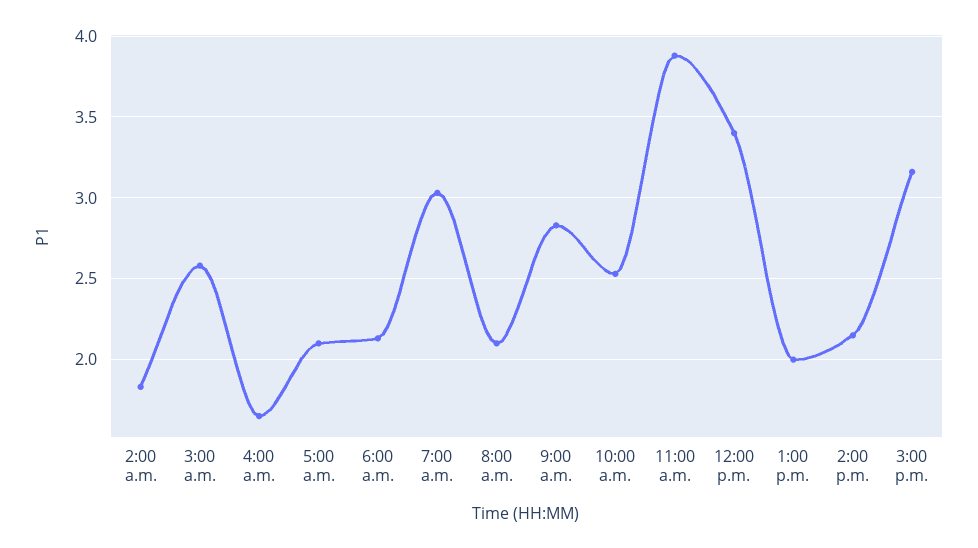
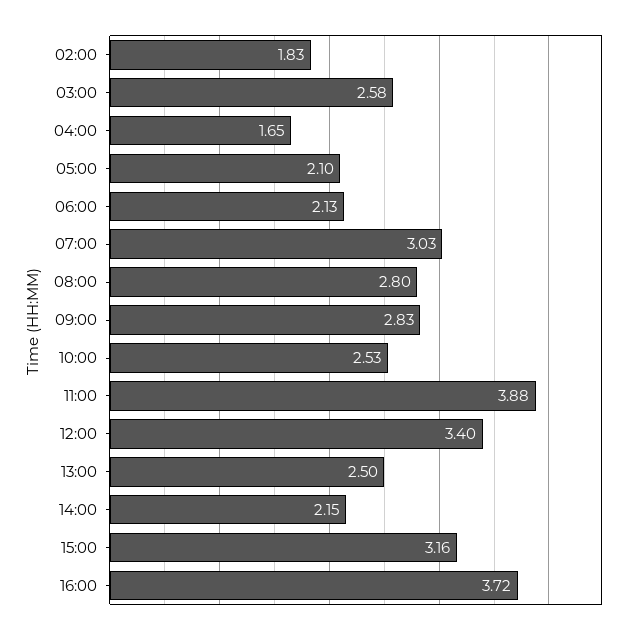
8:00 a.m.: 2.1 -> 2.8
1:00 p.m.: 2 -> 2.5
16:00: none -> 3.72

